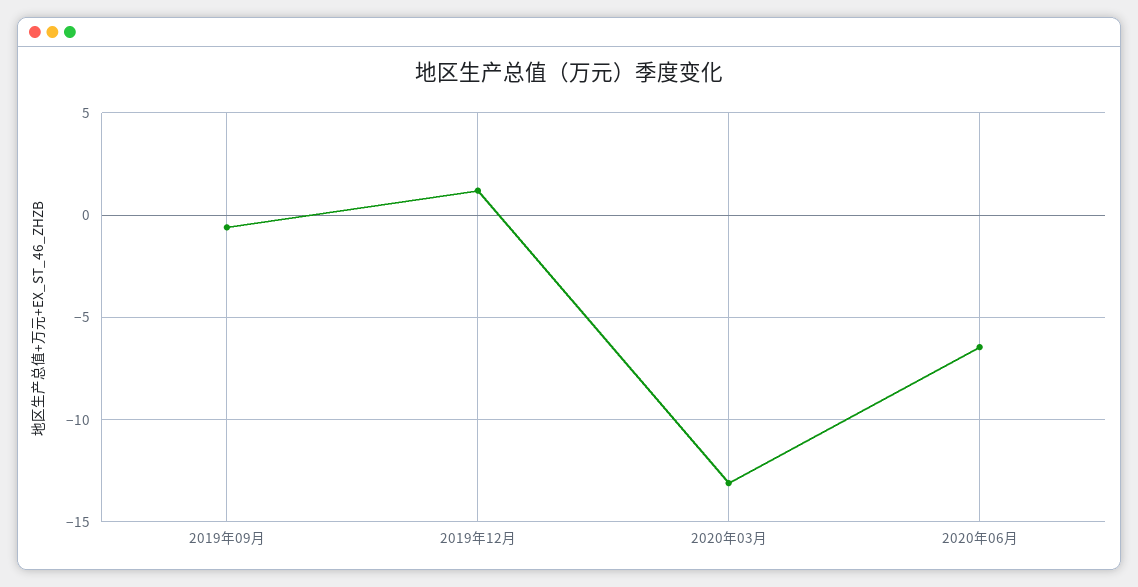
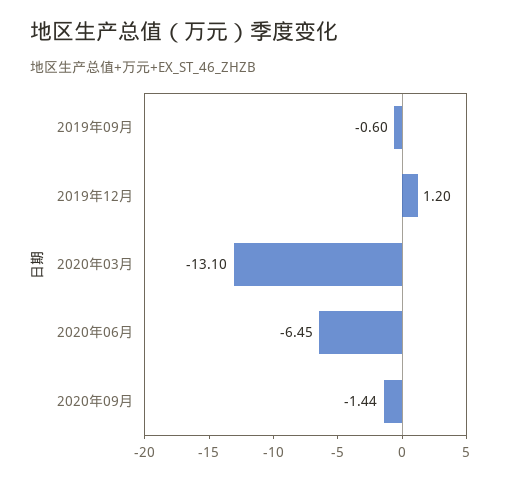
2020年09月: none -> -1.44

